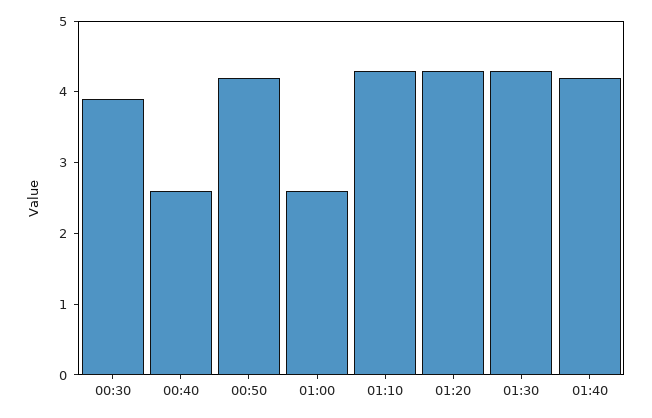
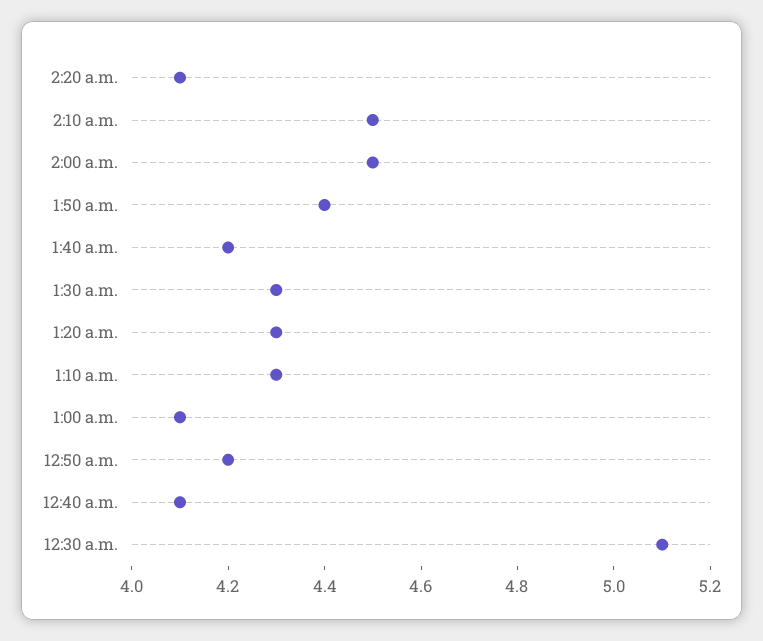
00:30: 4 -> 5.1
00:40: 2.5 -> 4.1
01:00: 2.5 -> 4.1
2:20 a.m.: none -> 4.1
2:10 a.m.: none -> 4.5
2:00 a.m.: none -> 4.5
1:50 a.m.: none -> 4.4

